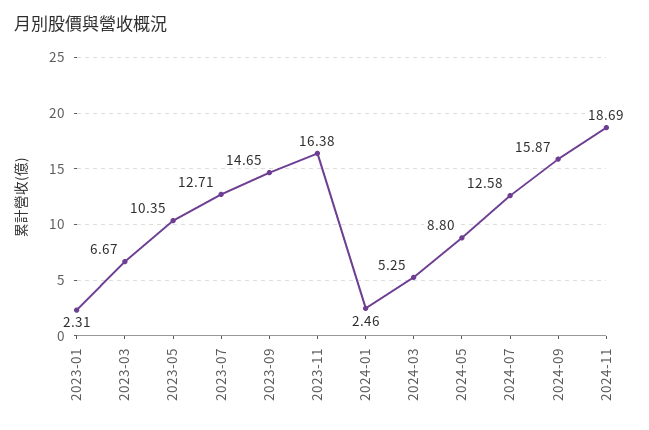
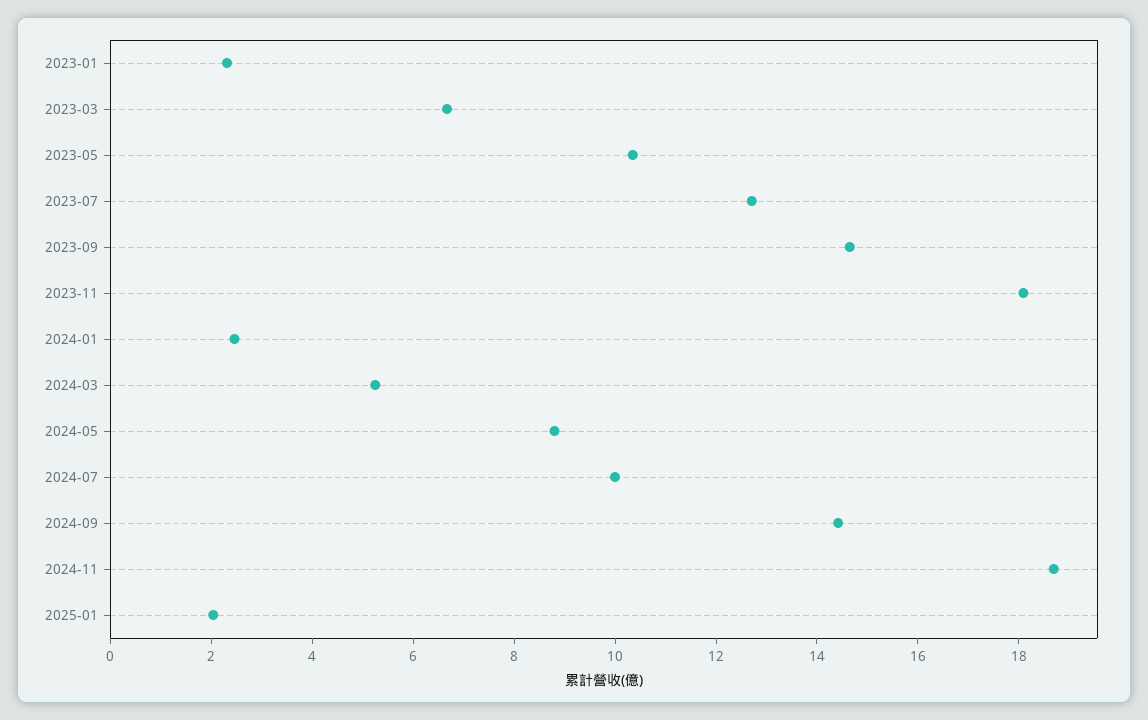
2023-11: 16.38 -> 18
2024-07: 12.58 -> 10
2024-09: 15.87 -> 14.5
2025-01: none -> 2

